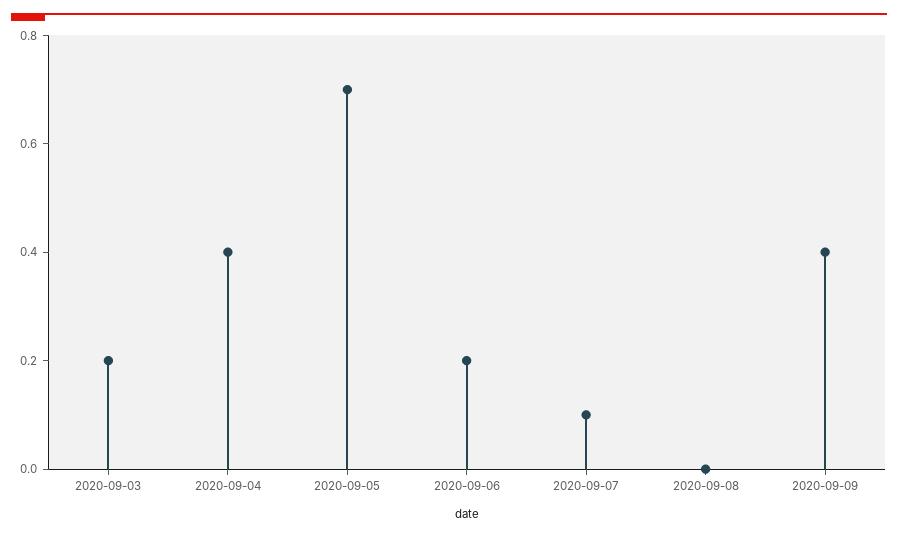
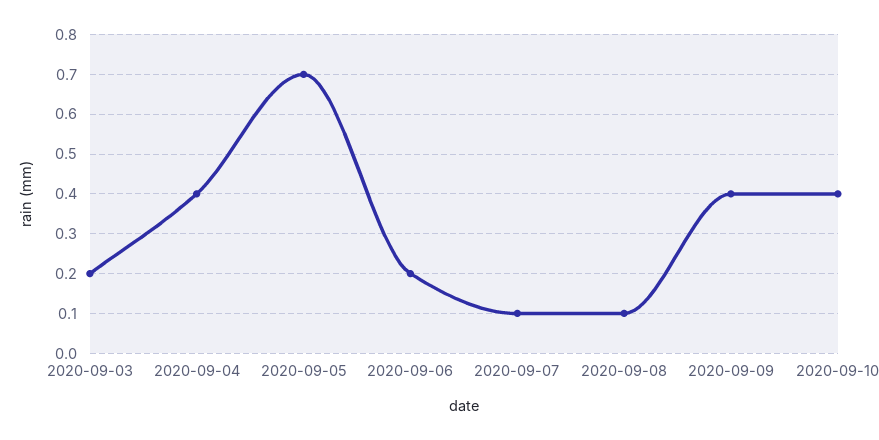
2020-09-08: 0 -> 0.1
2020-09-10: none -> 0.4

